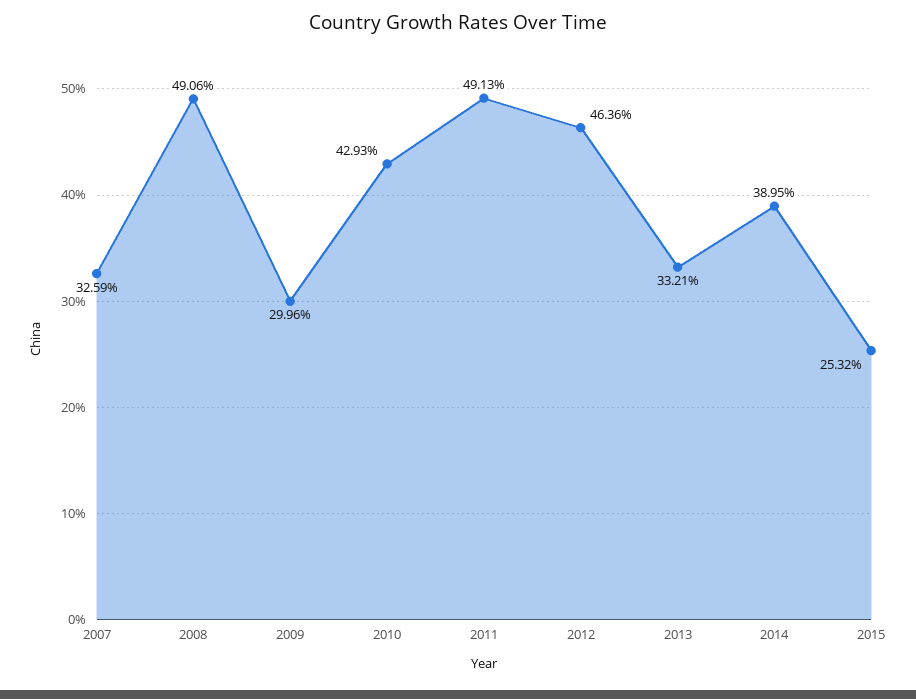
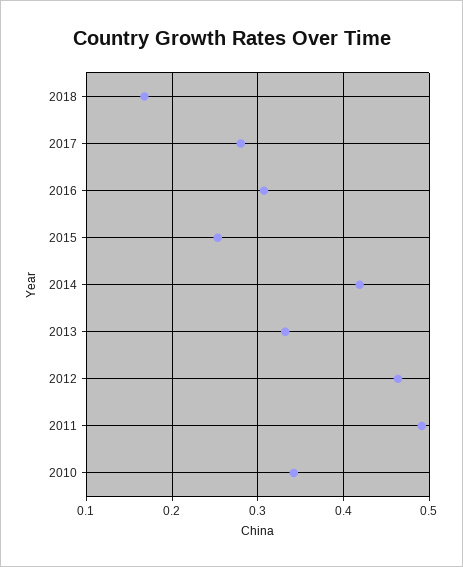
2007: 0.3259 -> none
2008: 0.4906 -> none
2009: 0.2996 -> none
2010: 0.4293 -> 0.34
2014: 0.3895 -> 0.42
2018: none -> 0.17
2017: none -> 0.28
2016: none -> 0.31

